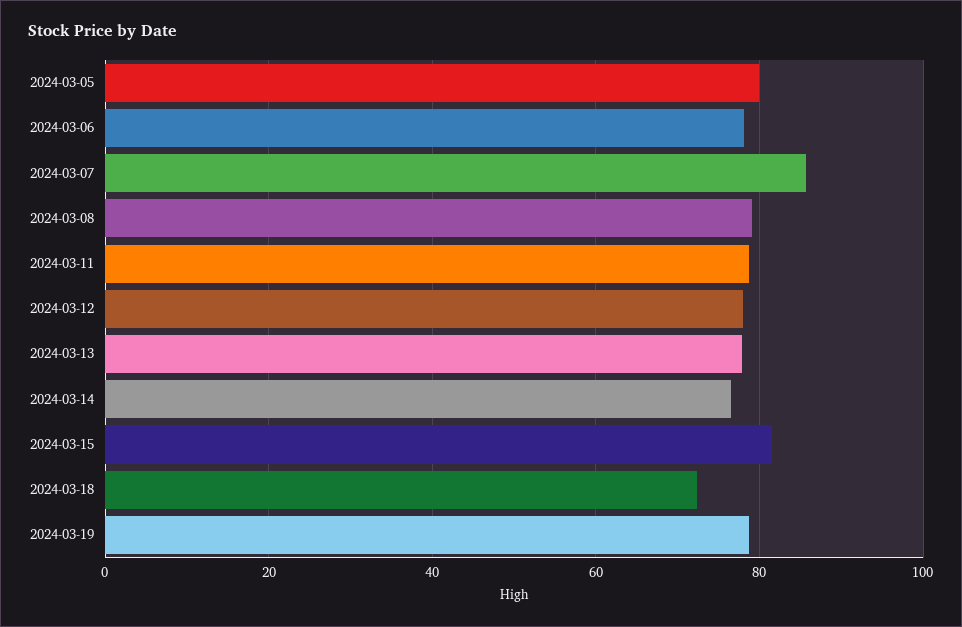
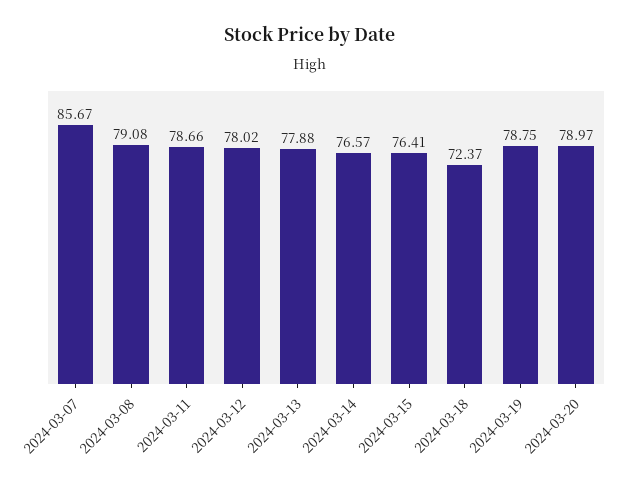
2024-03-05: 80 -> none
2024-03-06: 78 -> none
2024-03-15: 82 -> 76.41
2024-03-20: none -> 78.97

